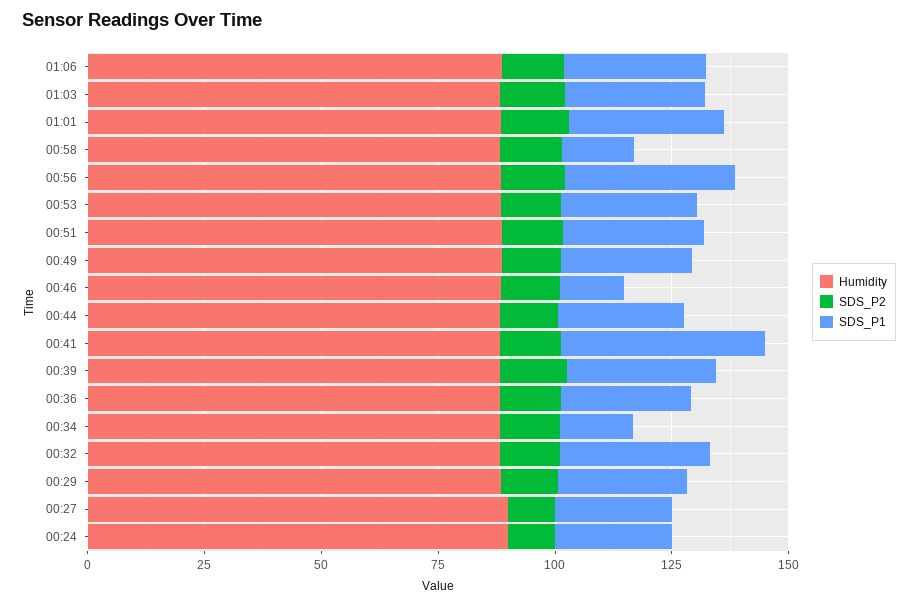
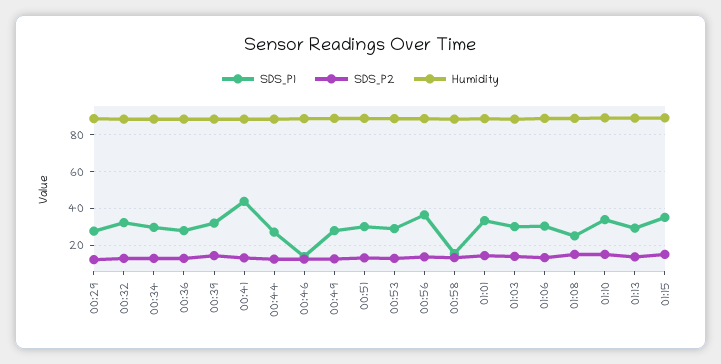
SDS_P1, 00:34: 15 -> 30
Humidity, 00:27: 90 -> none
SDS_P2, 00:27: 10 -> none
SDS_P1, 00:27: 25 -> none
Humidity, 00:24: 90 -> none
SDS_P2, 00:24: 10 -> none
SDS_P1, 00:24: 25 -> none
SDS_P1, 01:08: none -> 25
SDS_P2, 01:08: none -> 15
Humidity, 01:08: none -> 90
SDS_P1, 01:10: none -> 35
SDS_P2, 01:10: none -> 15
Humidity, 01:10: none -> 90
SDS_P1, 01:13: none -> 30
SDS_P2, 01:13: none -> 15
Humidity, 01:13: none -> 90
SDS_P1, 01:15: none -> 35
SDS_P2, 01:15: none -> 15
Humidity, 01:15: none -> 90

